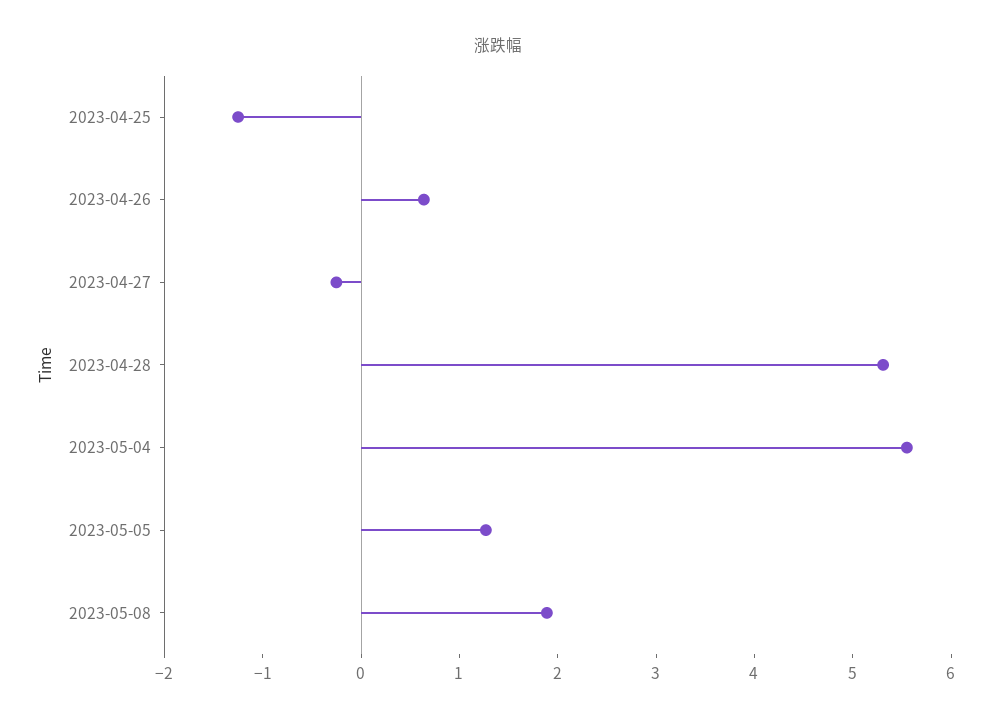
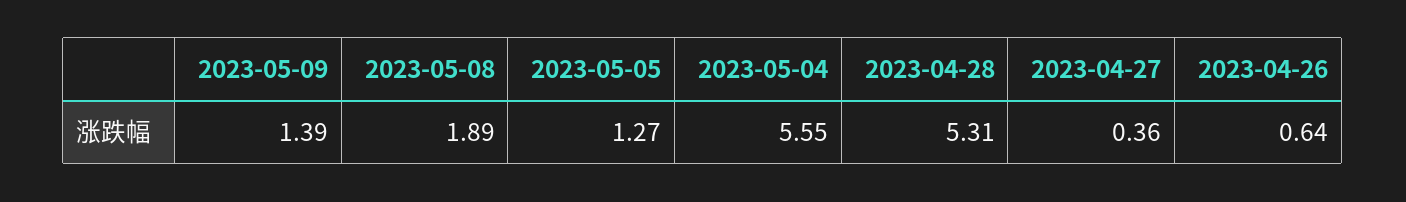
2023-04-25: -1.2 -> none
2023-04-27: -0.2 -> 0.36
2023-05-09: none -> 1.39

